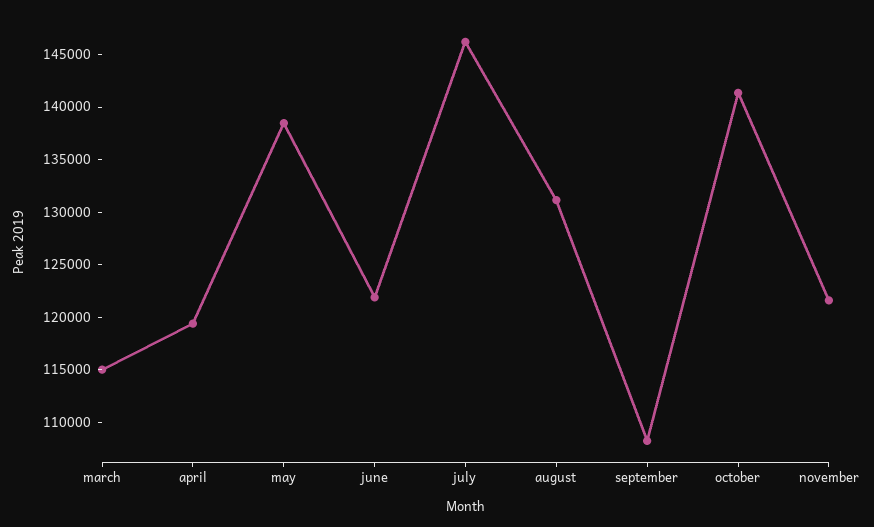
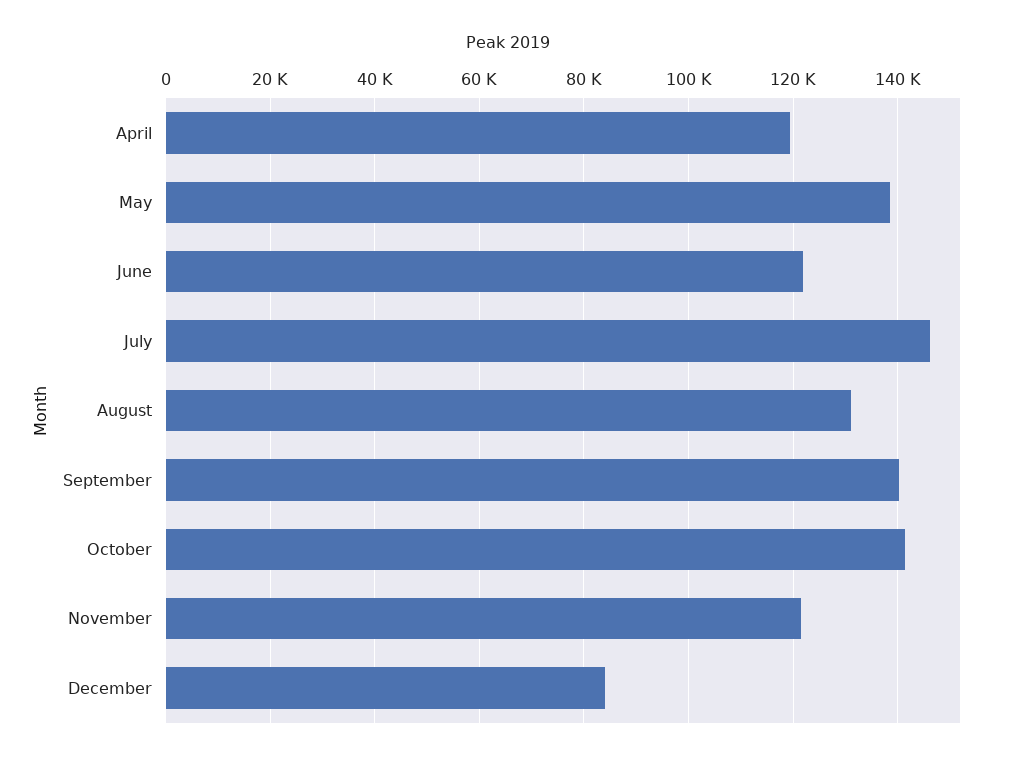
march: 115000 -> none
september: 108000 -> 140000
December: none -> 84000

